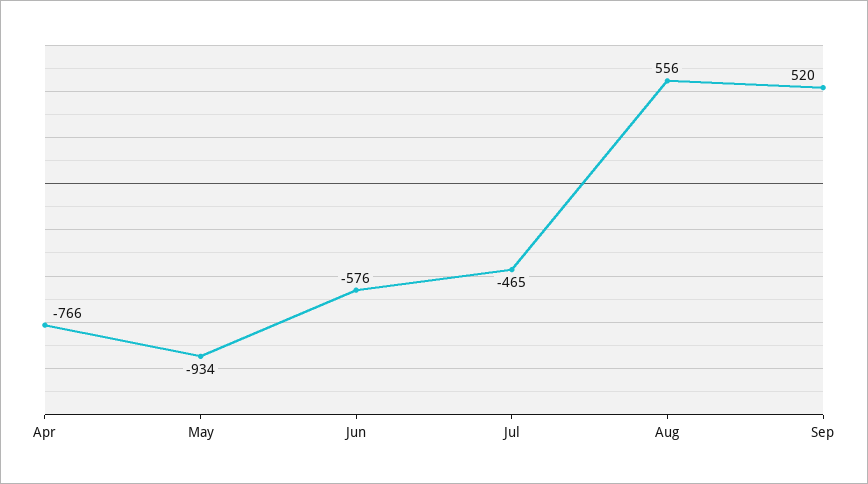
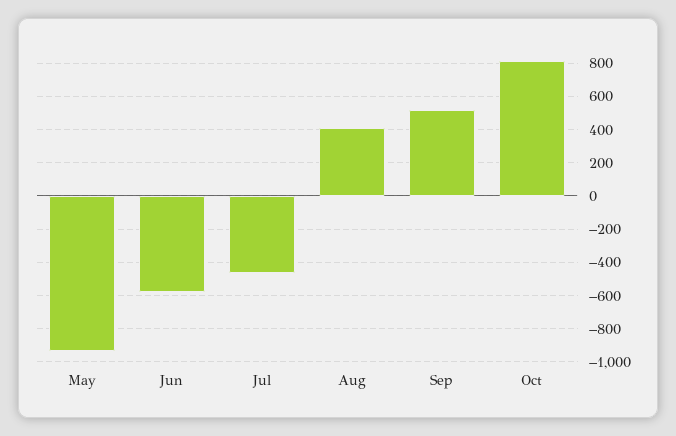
Apr: -766 -> none
Aug: 556 -> 400
Oct: none -> 800

